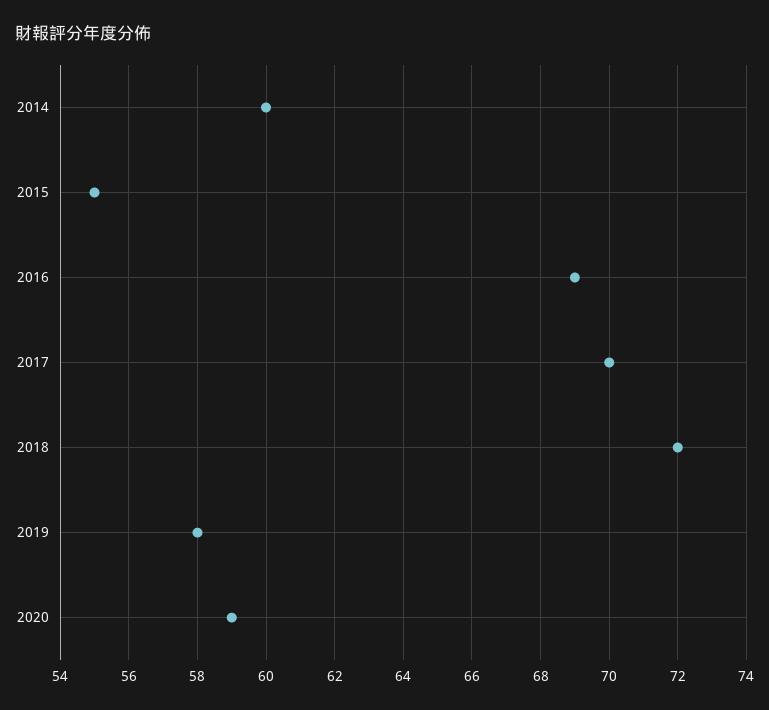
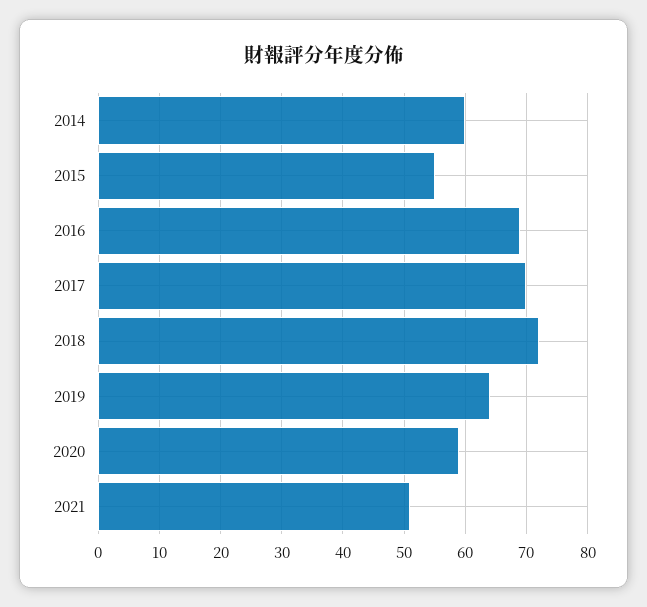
2019: 58 -> 64
2021: none -> 51

